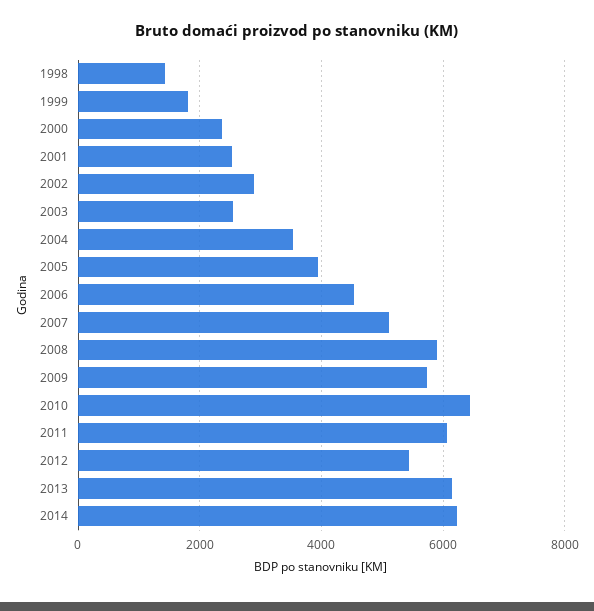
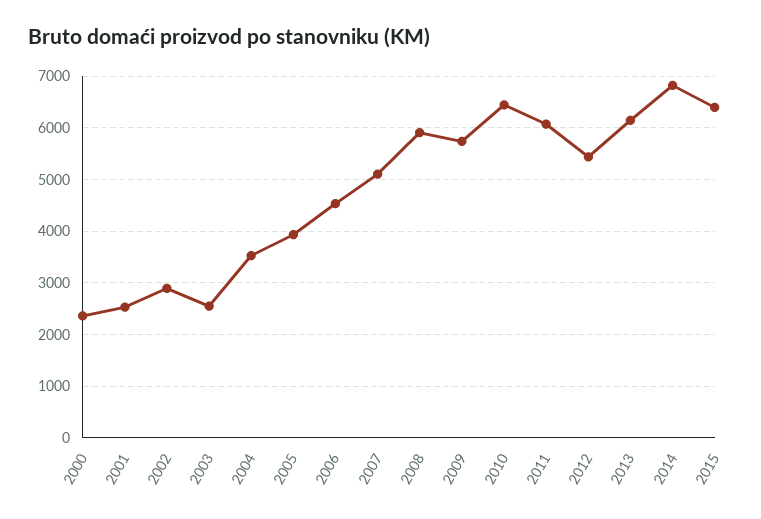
1998: 1400 -> none
1999: 1800 -> none
2014: 6200 -> 6800
2015: none -> 6400

